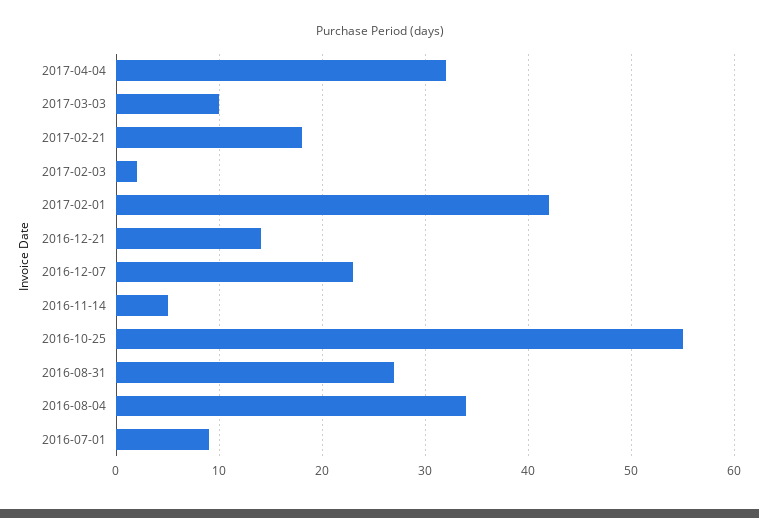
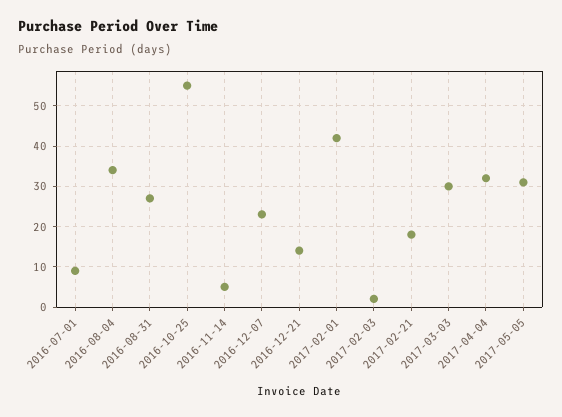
2017-03-03: 10 -> 30
2017-05-05: none -> 30

